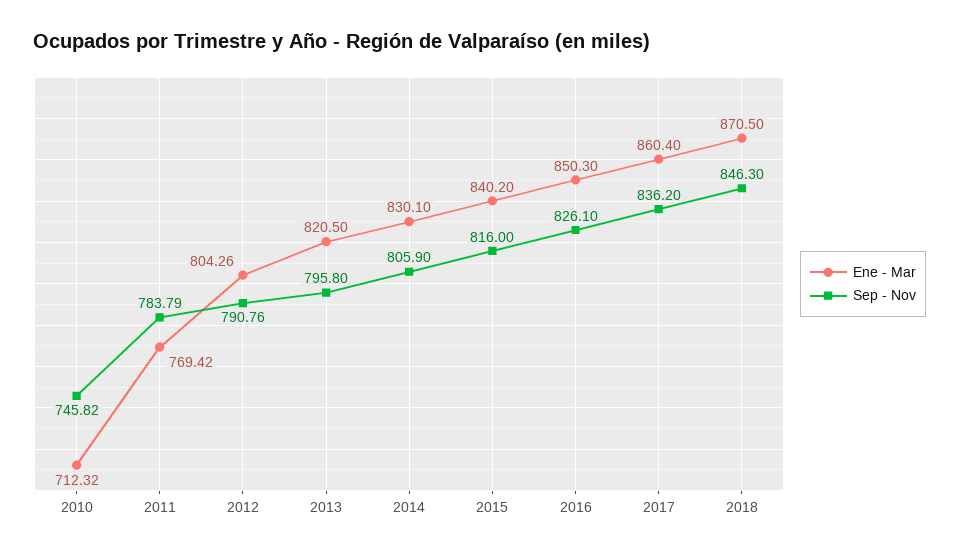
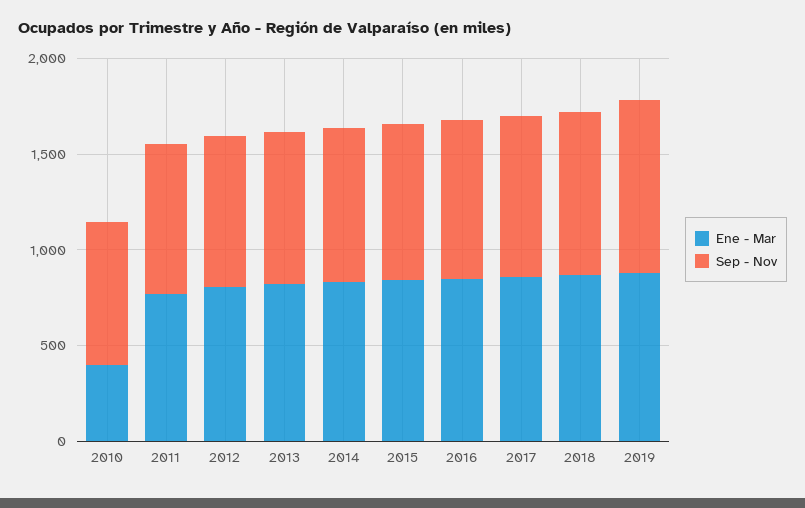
Ene - Mar, 2010: 712.32 -> 400
Ene - Mar, 2019: none -> 900
Sep - Nov, 2019: none -> 900

